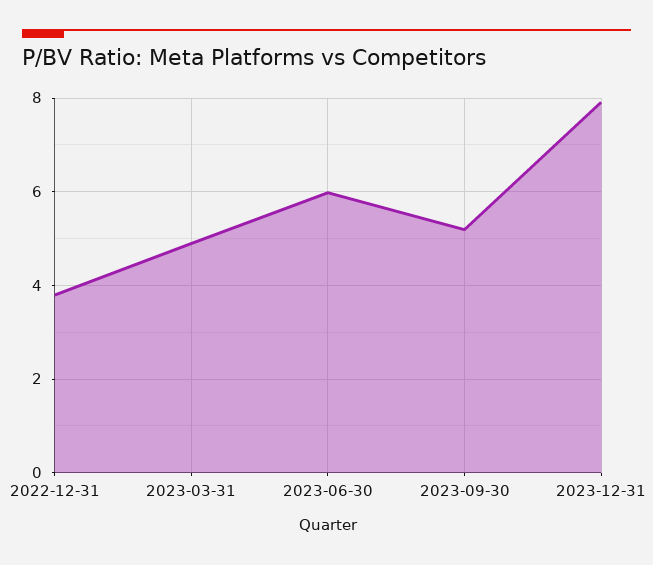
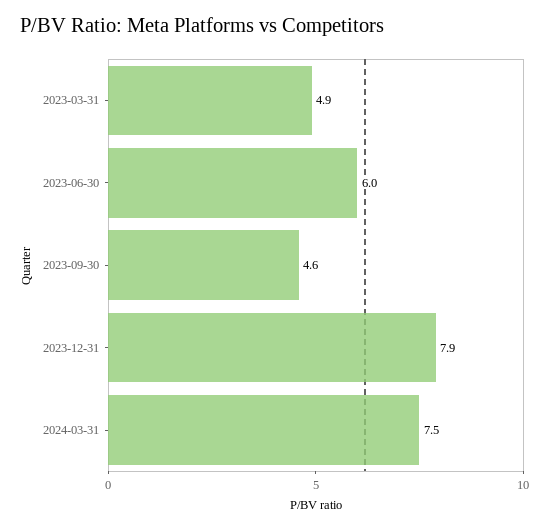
2022-12-31: 3.8 -> none
2023-09-30: 5.2 -> 4.6
2024-03-31: none -> 7.5

